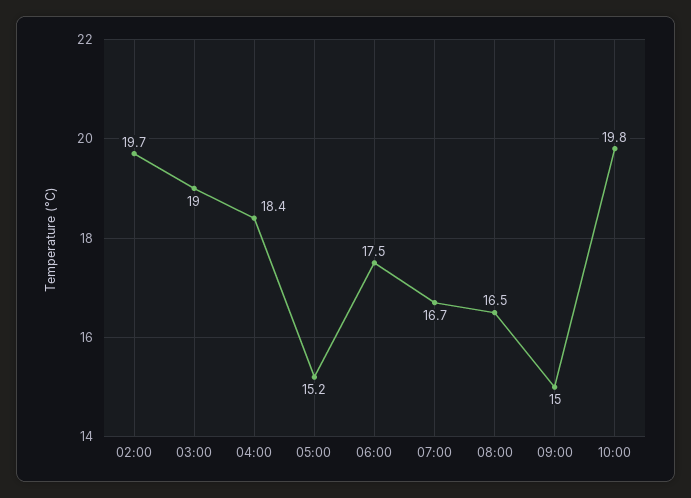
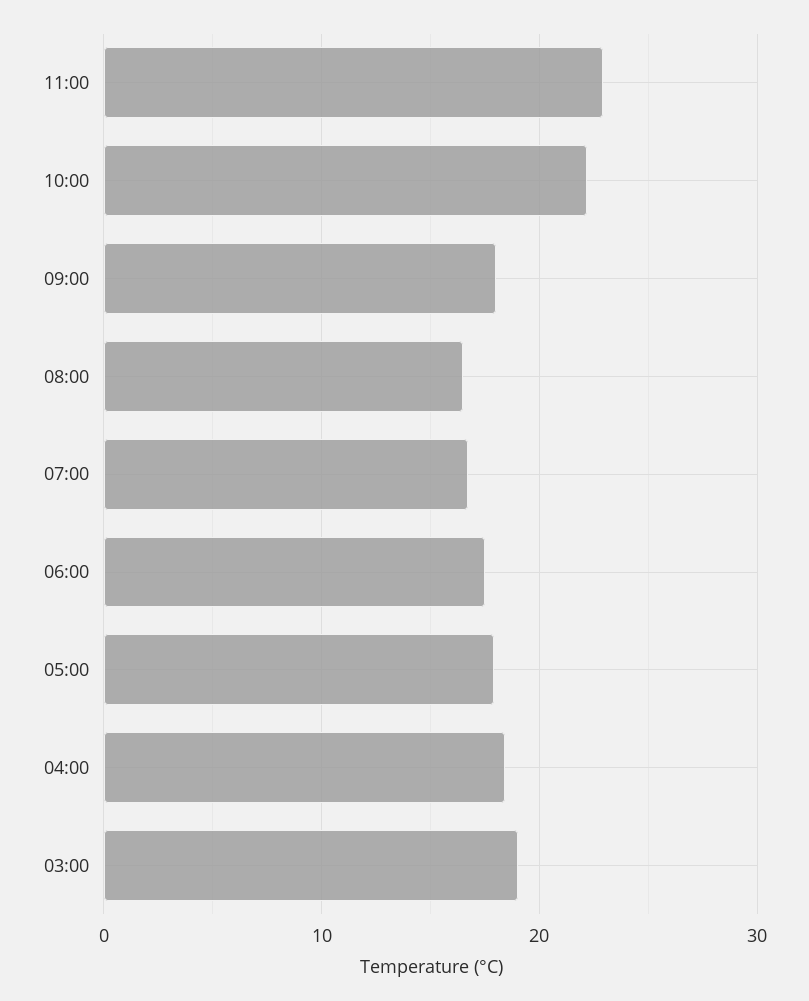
02:00: 19.7 -> none
05:00: 15.2 -> 18
09:00: 15 -> 18
10:00: 19.8 -> 22
11:00: none -> 23

